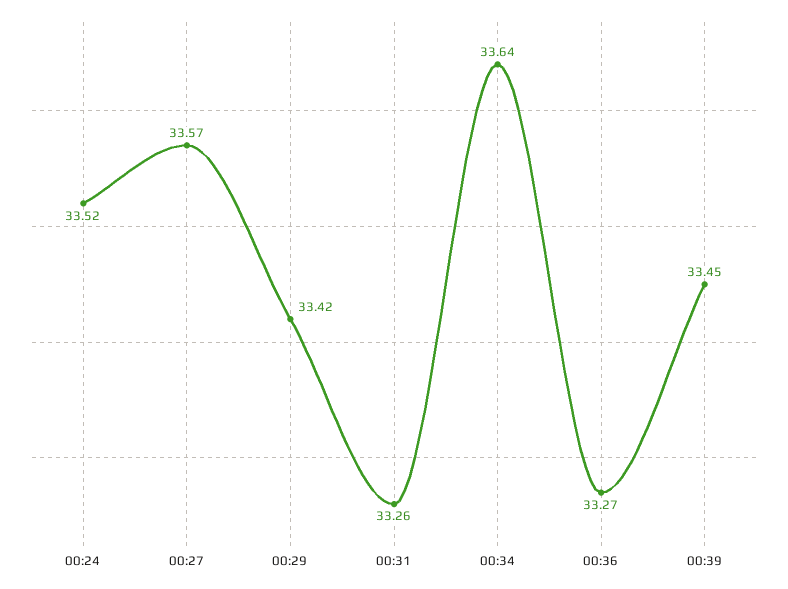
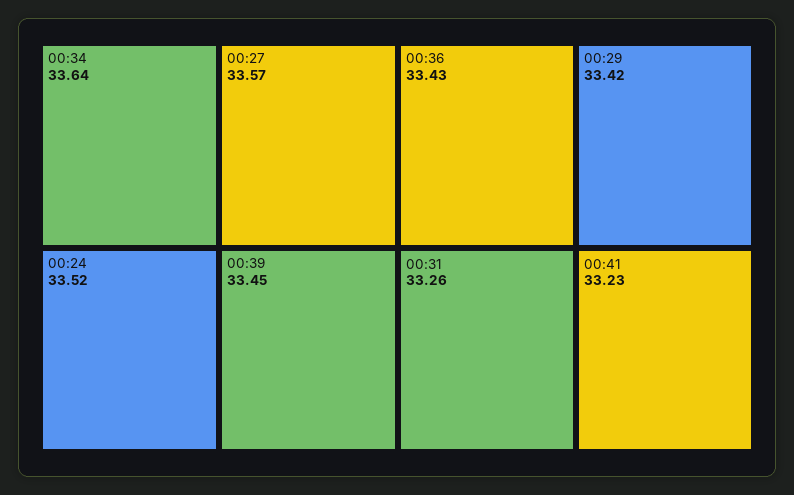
00:36: 33.27 -> 33.43
00:41: none -> 33.23

